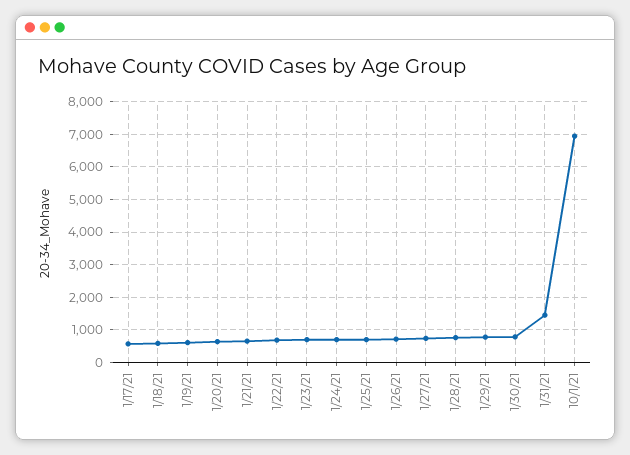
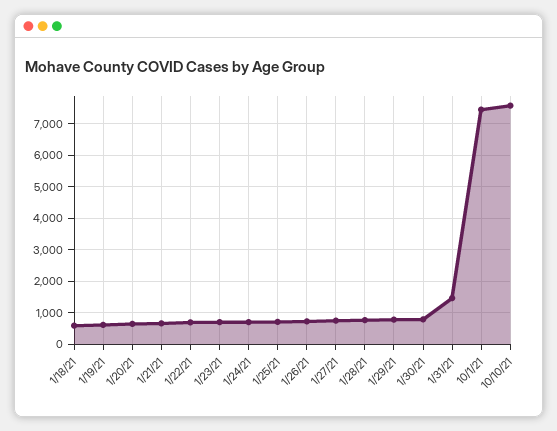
1/17/21: 600 -> none
10/1/21: 7000 -> 7400
10/10/21: none -> 7600

